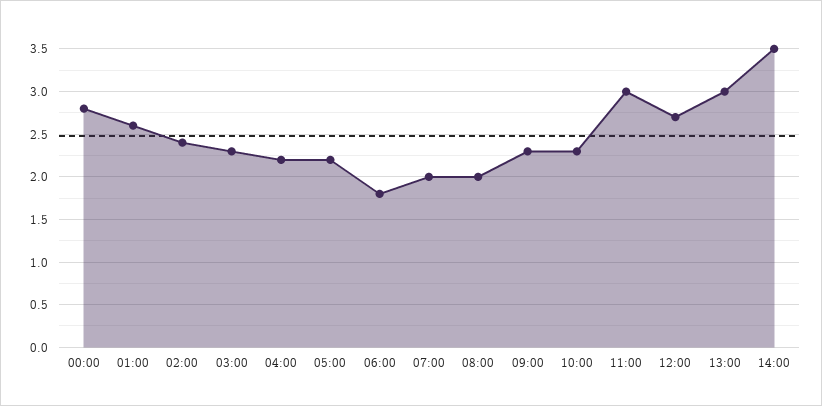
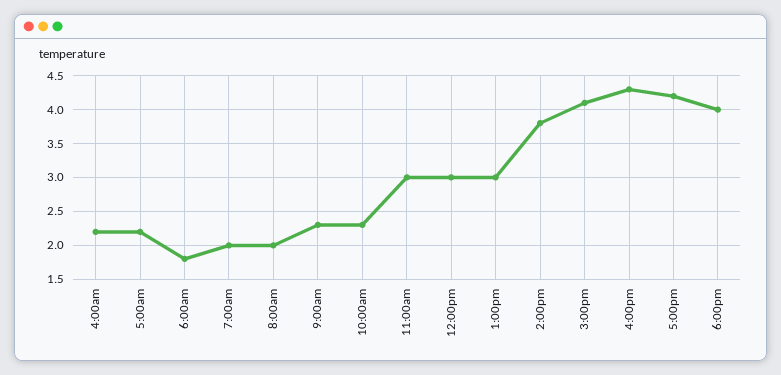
00:00: 2.8 -> none
01:00: 2.6 -> none
02:00: 2.4 -> none
03:00: 2.3 -> none
12:00: 2.7 -> 3
14:00: 3.5 -> 3.8
3:00pm: none -> 4.1
4:00pm: none -> 4.3
5:00pm: none -> 4.2
6:00pm: none -> 4

